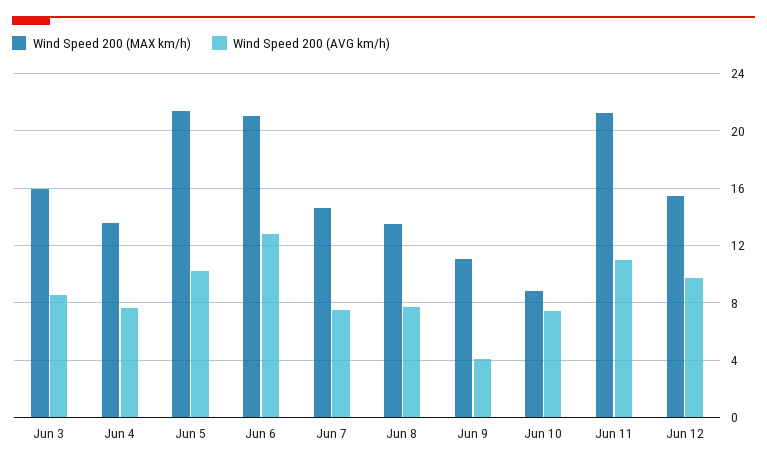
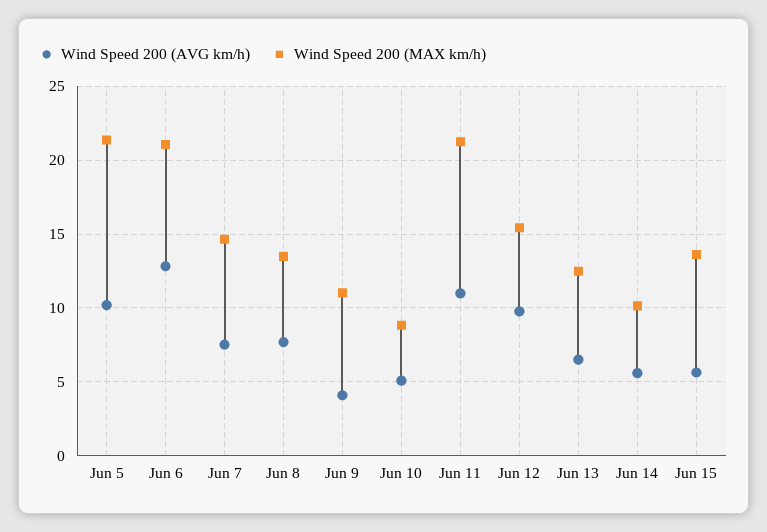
Wind Speed 200 (MAX km/h), Jun 3: 16 -> none
Wind Speed 200 (AVG km/h), Jun 3: 8.5 -> none
Wind Speed 200 (MAX km/h), Jun 4: 13.5 -> none
Wind Speed 200 (AVG km/h), Jun 4: 7.5 -> none
Wind Speed 200 (AVG km/h), Jun 10: 7.5 -> 5
Wind Speed 200 (AVG km/h), Jun 13: none -> 6.5
Wind Speed 200 (MAX km/h), Jun 13: none -> 12.5
Wind Speed 200 (AVG km/h), Jun 14: none -> 5.5
Wind Speed 200 (MAX km/h), Jun 14: none -> 10
Wind Speed 200 (AVG km/h), Jun 15: none -> 5.5
Wind Speed 200 (MAX km/h), Jun 15: none -> 13.5

